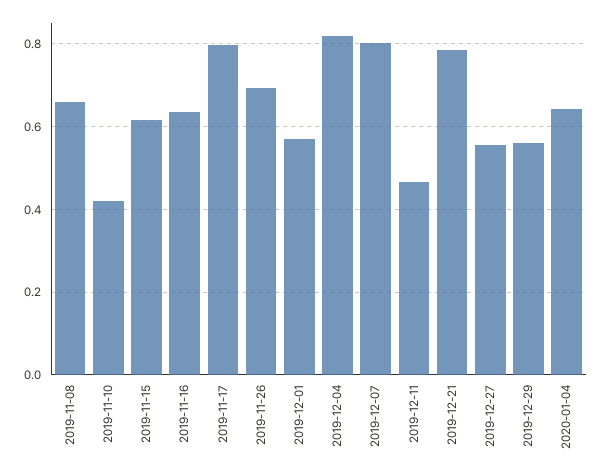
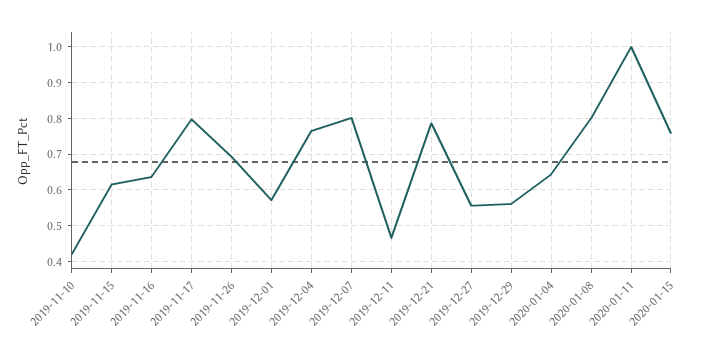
2019-11-08: 0.66 -> none
2019-12-04: 0.82 -> 0.76
2020-01-08: none -> 0.8
2020-01-11: none -> 1
2020-01-15: none -> 0.76

